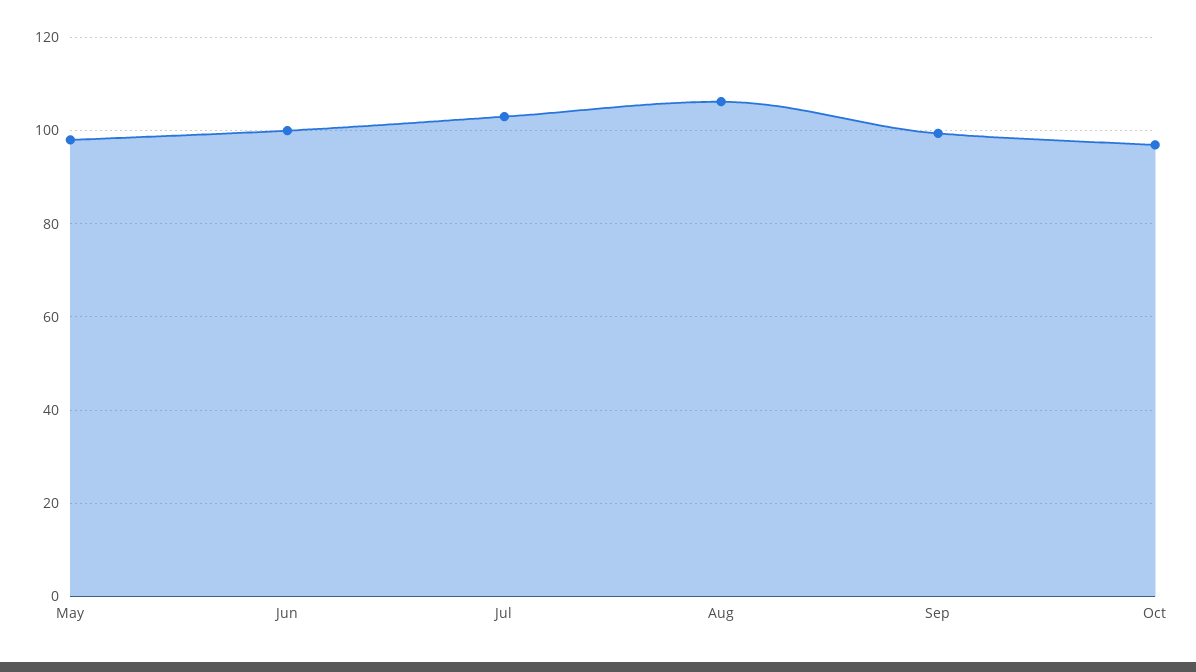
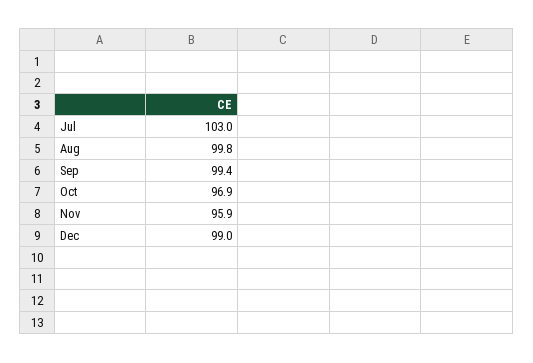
May: 98 -> none
Jun: 100 -> none
Aug: 106 -> 99.8
Nov: none -> 95.9
Dec: none -> 99

